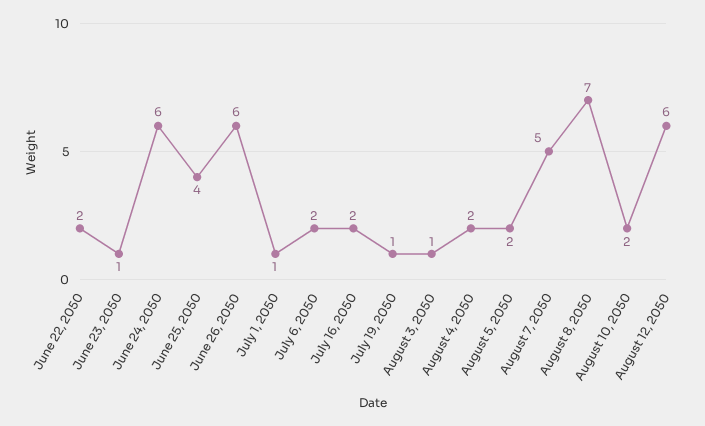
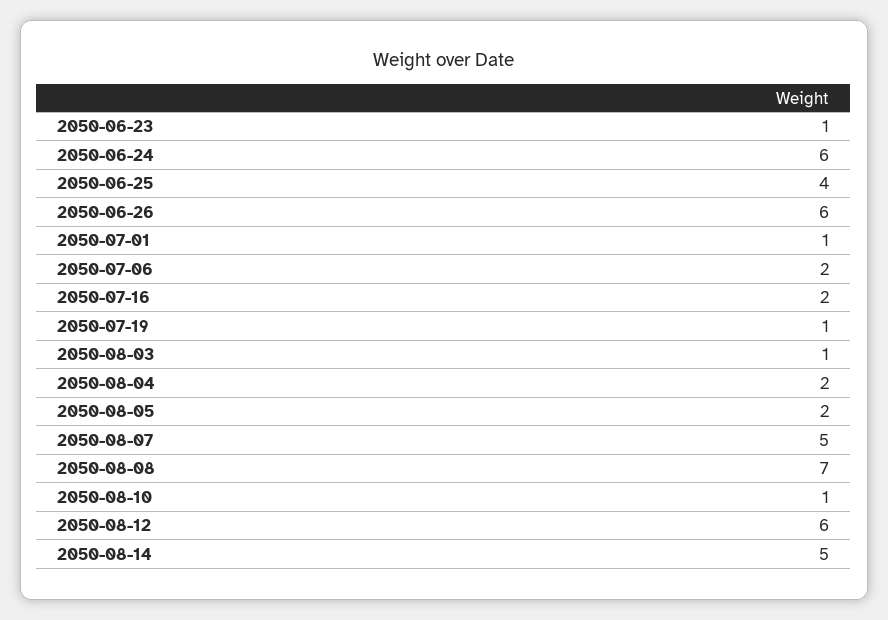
June 22, 2050: 2 -> none
August 10, 2050: 2 -> 1
2050-08-14: none -> 5

